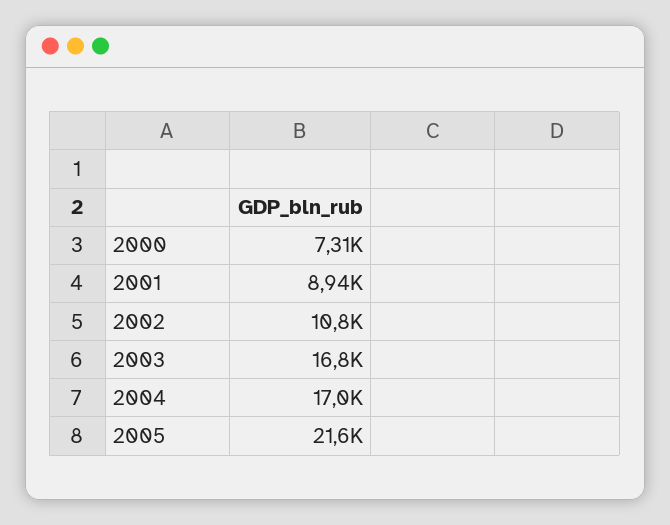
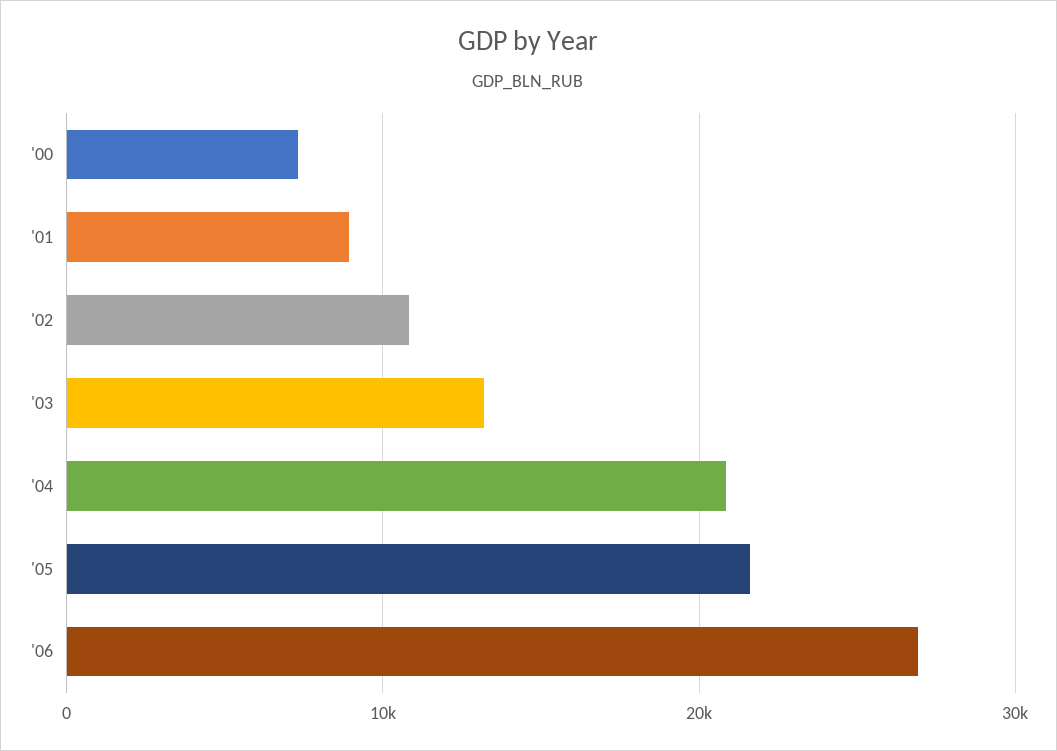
2003: 16800 -> 13000
2004: 17000 -> 21000
'06: none -> 27000

